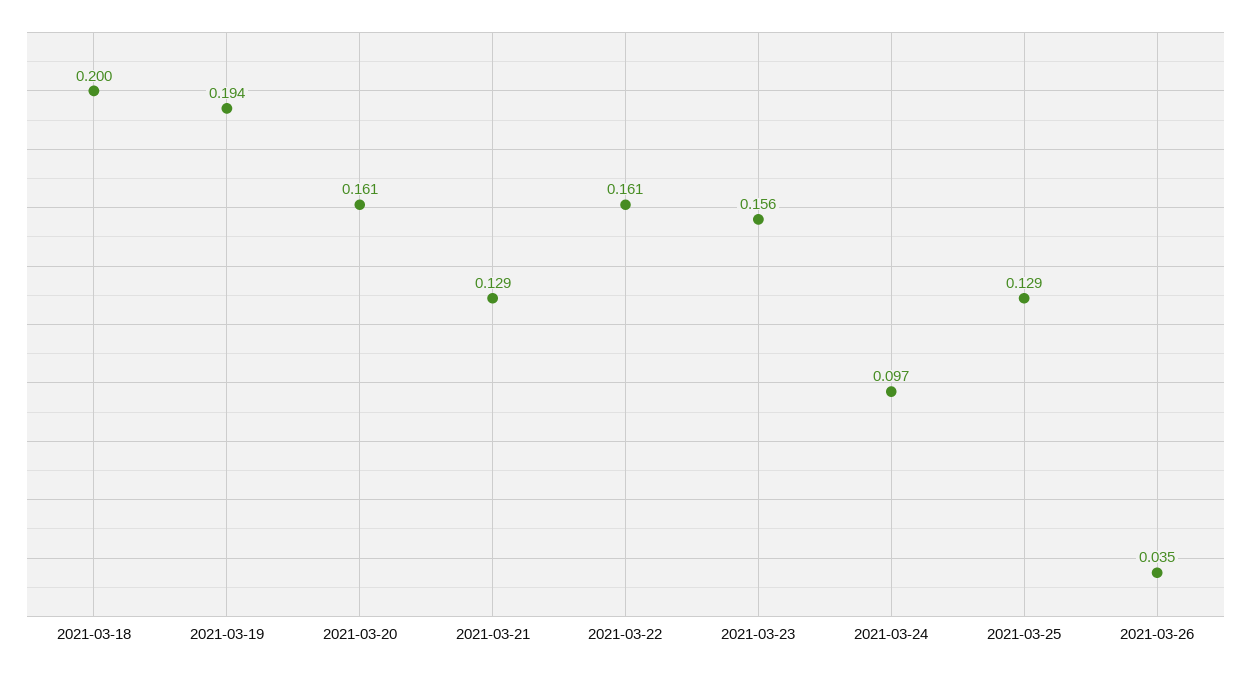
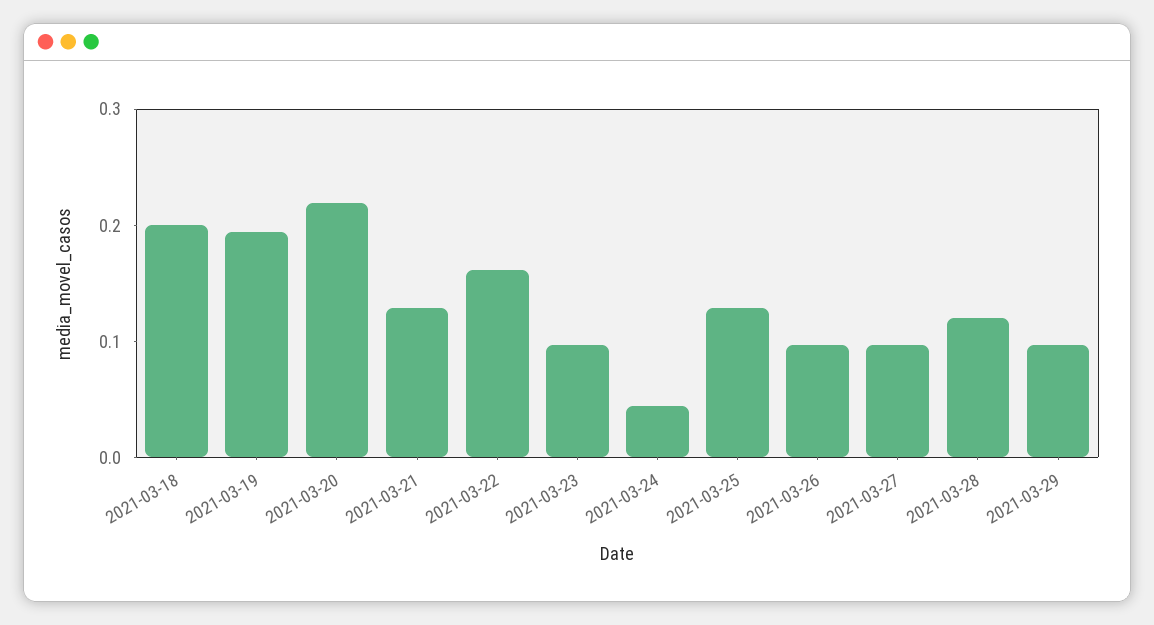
2021-03-20: 0.161 -> 0.22
2021-03-23: 0.156 -> 0.1
2021-03-24: 0.097 -> 0.04
2021-03-26: 0.035 -> 0.1
2021-03-27: none -> 0.1
2021-03-28: none -> 0.12
2021-03-29: none -> 0.1

